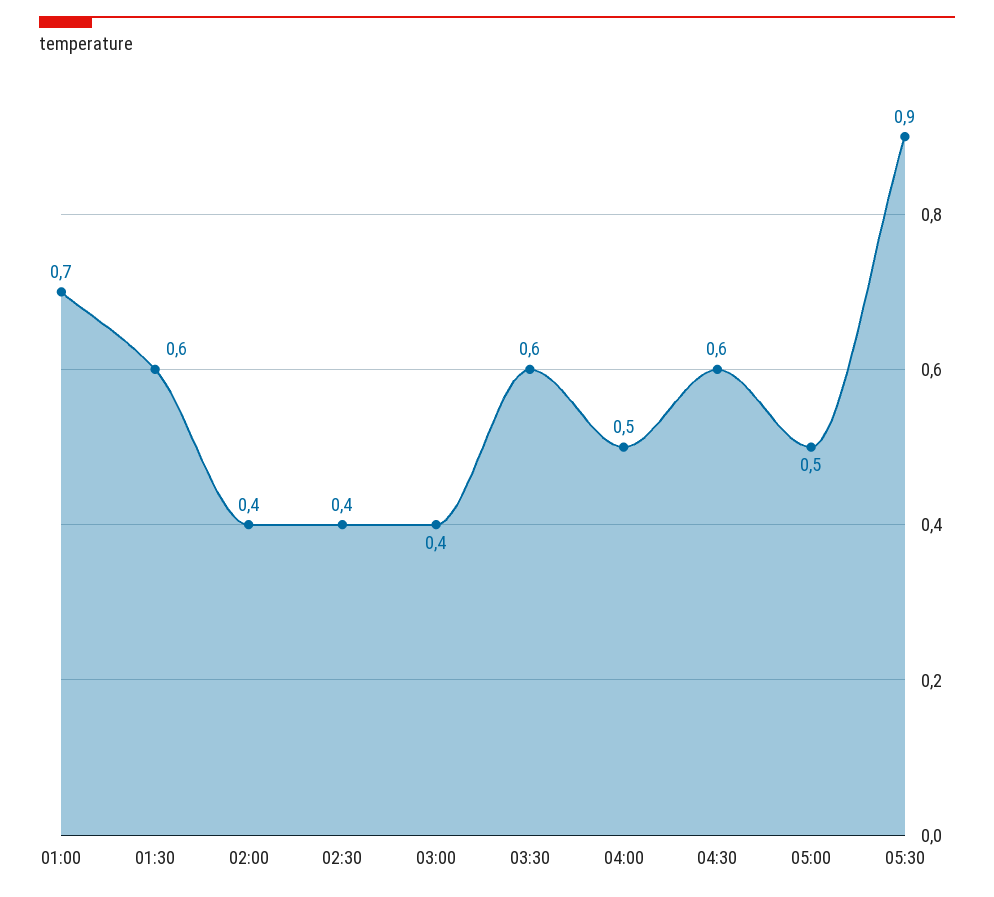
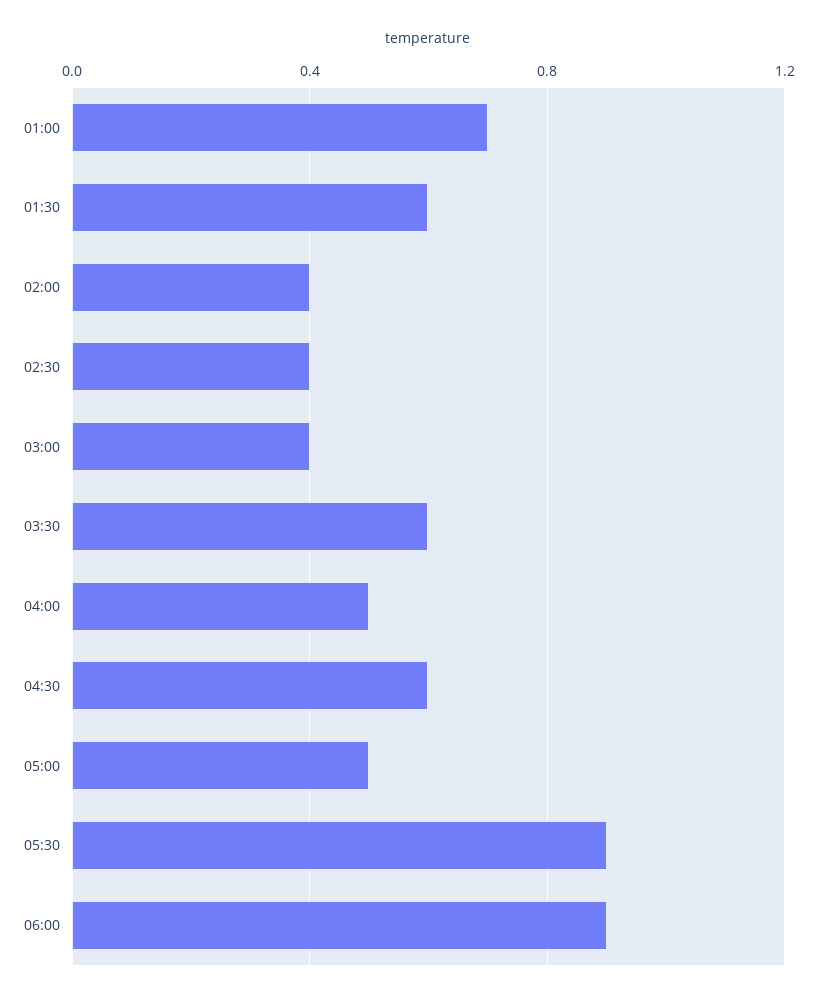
06:00: none -> 0.9

